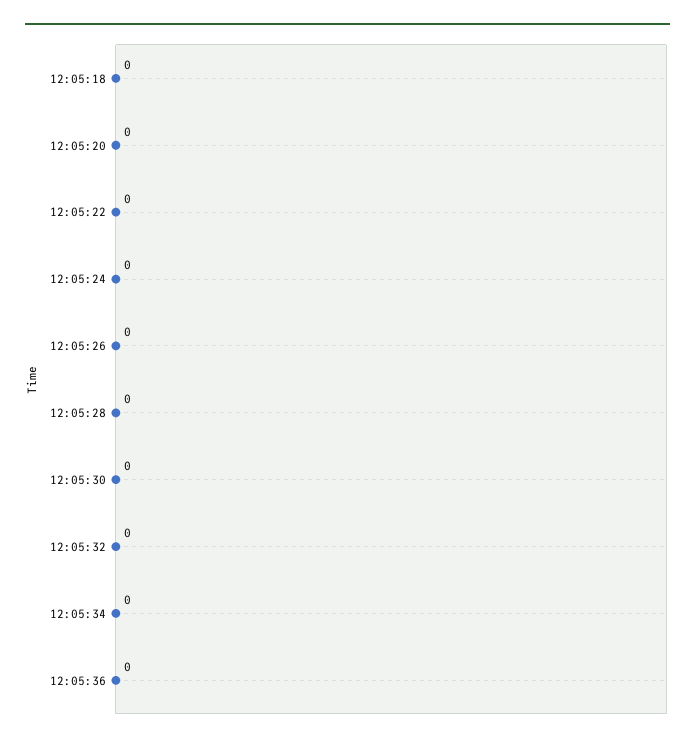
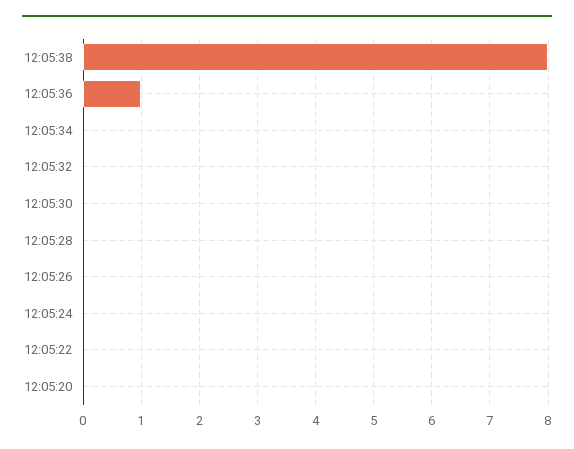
12:05:18: 0 -> none
12:05:36: 0 -> 1
12:05:38: none -> 8

